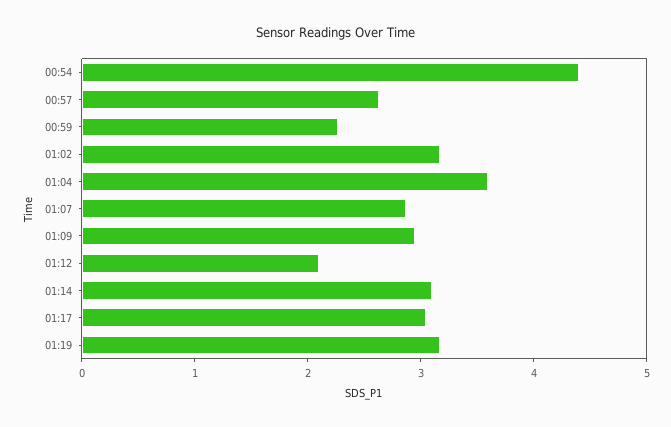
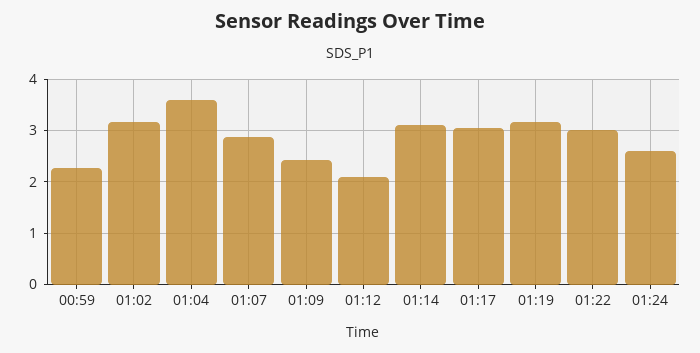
00:54: 4.4 -> none
00:57: 2.6 -> none
01:09: 3 -> 2.4
01:22: none -> 3
01:24: none -> 2.6

